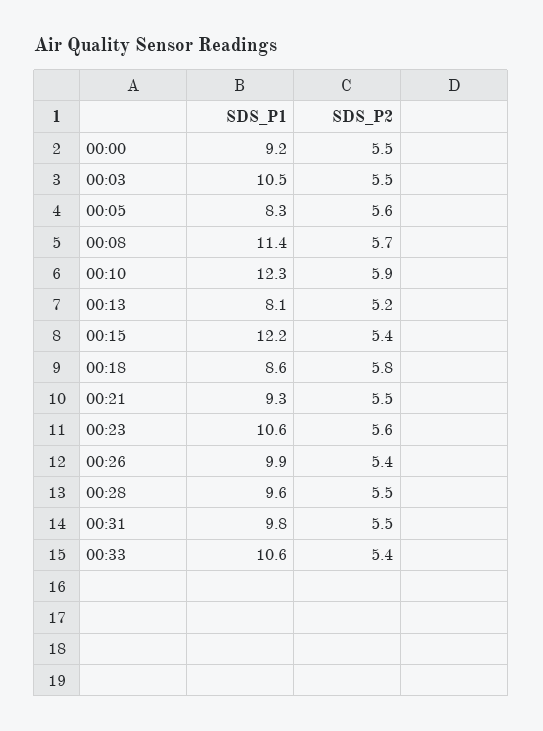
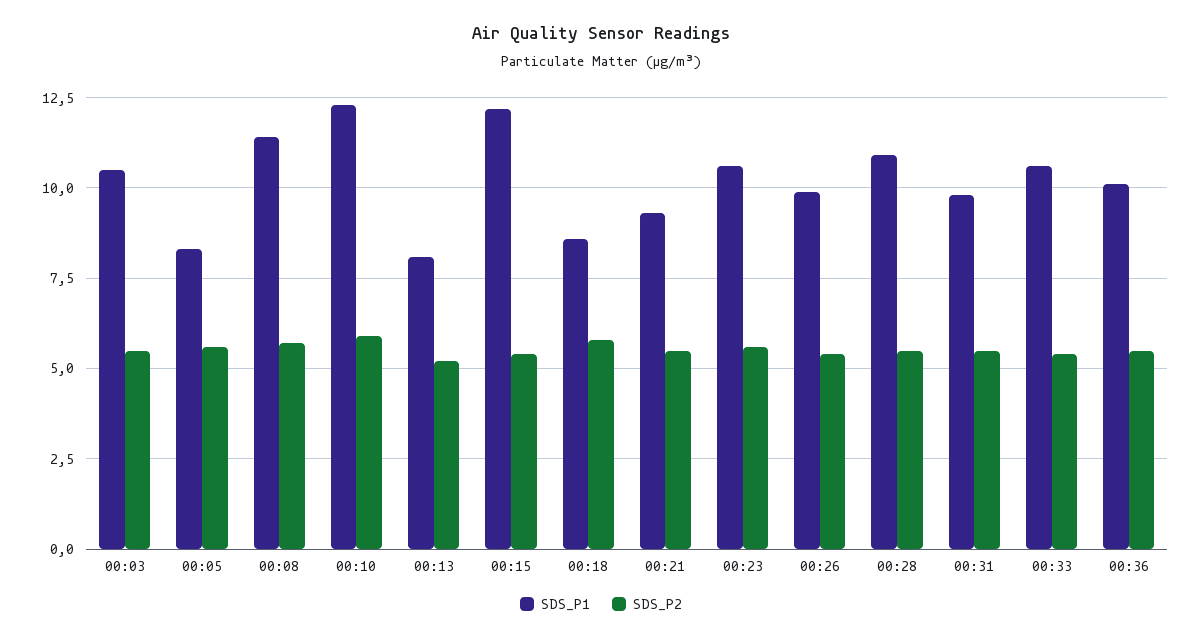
SDS_P1, 00:00: 9.2 -> none
SDS_P2, 00:00: 5.5 -> none
SDS_P1, 00:28: 9.6 -> 11
SDS_P1, 00:36: none -> 10
SDS_P2, 00:36: none -> 5.5

